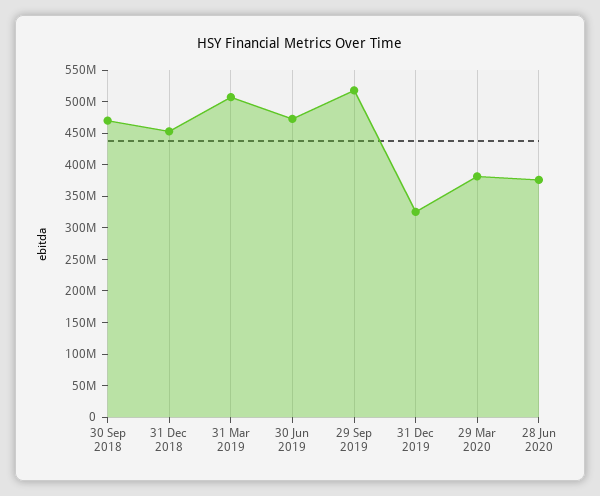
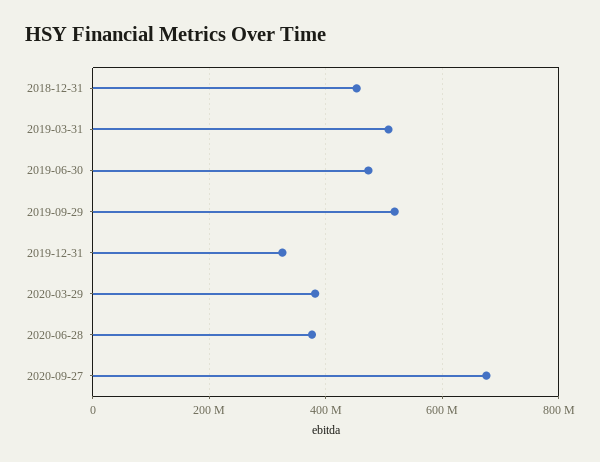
30 Sep 2018: 475000000 -> none
2020-09-27: none -> 680000000

